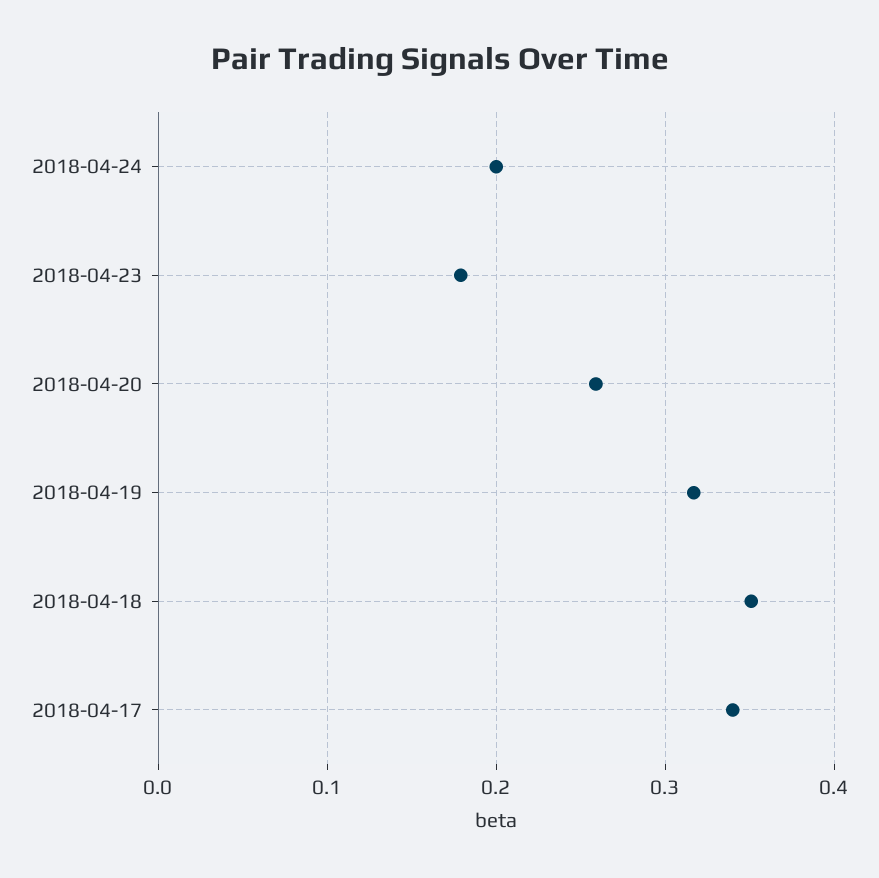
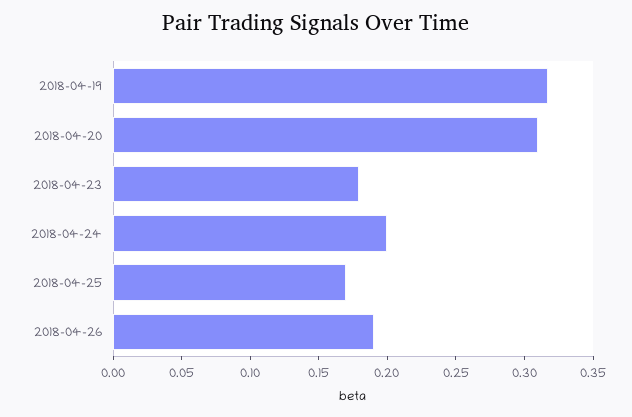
2018-04-20: 0.26 -> 0.31
2018-04-18: 0.35 -> none
2018-04-17: 0.34 -> none
2018-04-25: none -> 0.17
2018-04-26: none -> 0.19

